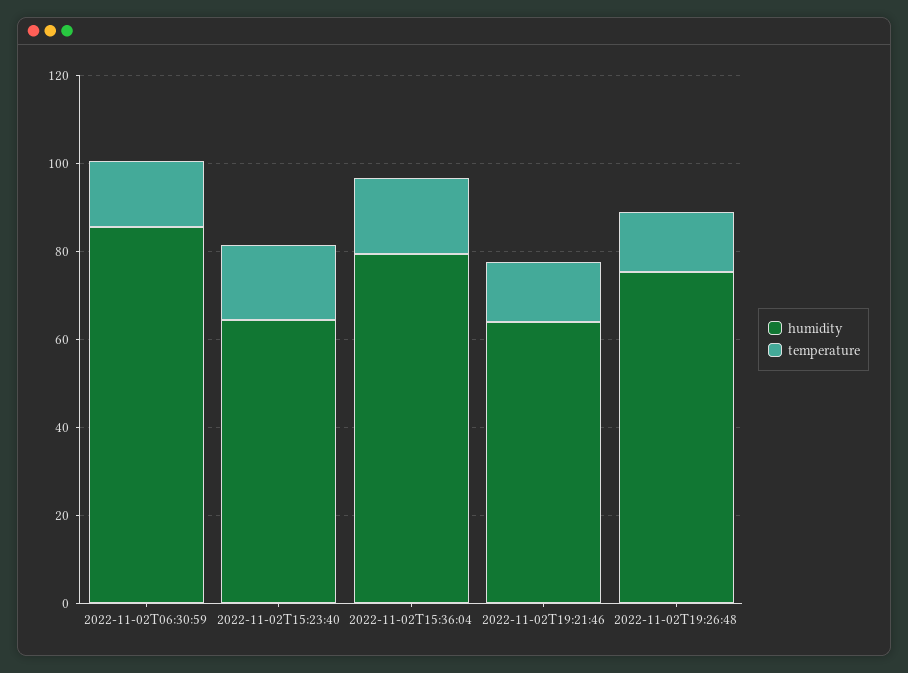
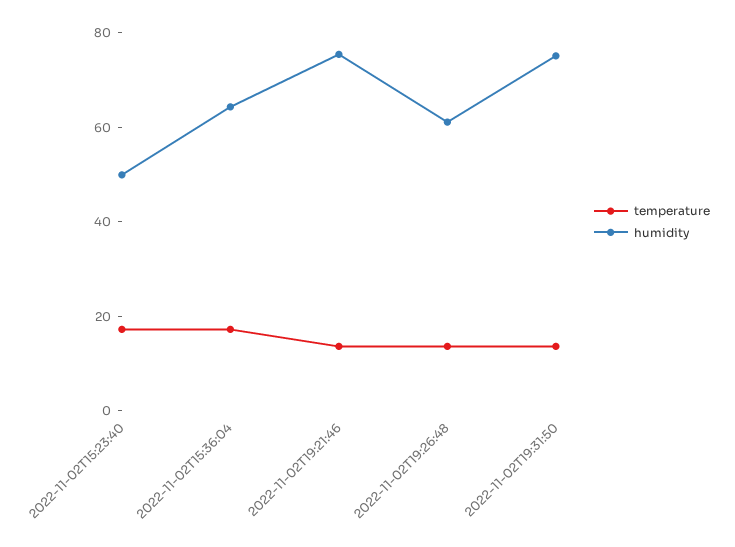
humidity, 2022-11-02T06:30:59: 85 -> none
temperature, 2022-11-02T06:30:59: 15 -> none
humidity, 2022-11-02T15:23:40: 65 -> 50
humidity, 2022-11-02T15:36:04: 80 -> 65
humidity, 2022-11-02T19:21:46: 65 -> 75
humidity, 2022-11-02T19:26:48: 75 -> 60
temperature, 2022-11-02T19:31:50: none -> 15
humidity, 2022-11-02T19:31:50: none -> 75

